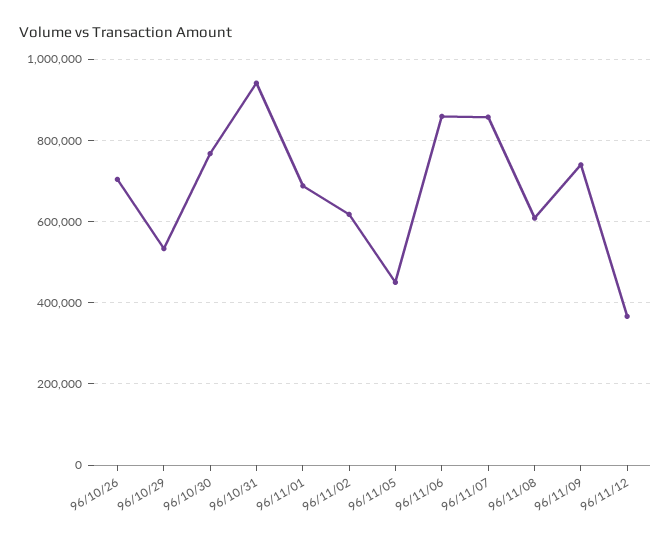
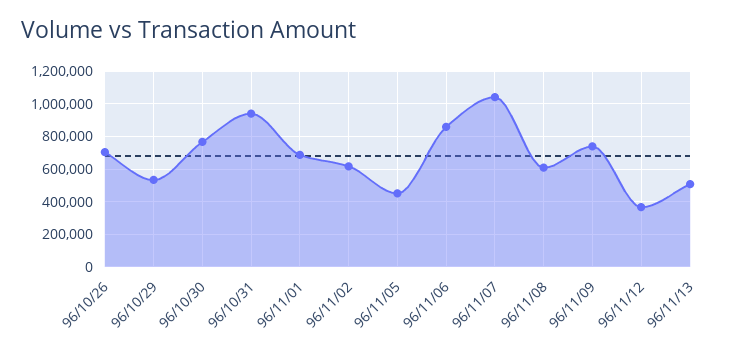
96/11/07: 860000 -> 1050000
96/11/13: none -> 500000

